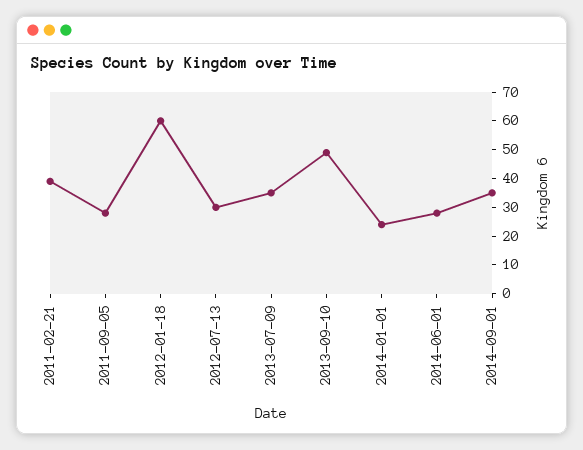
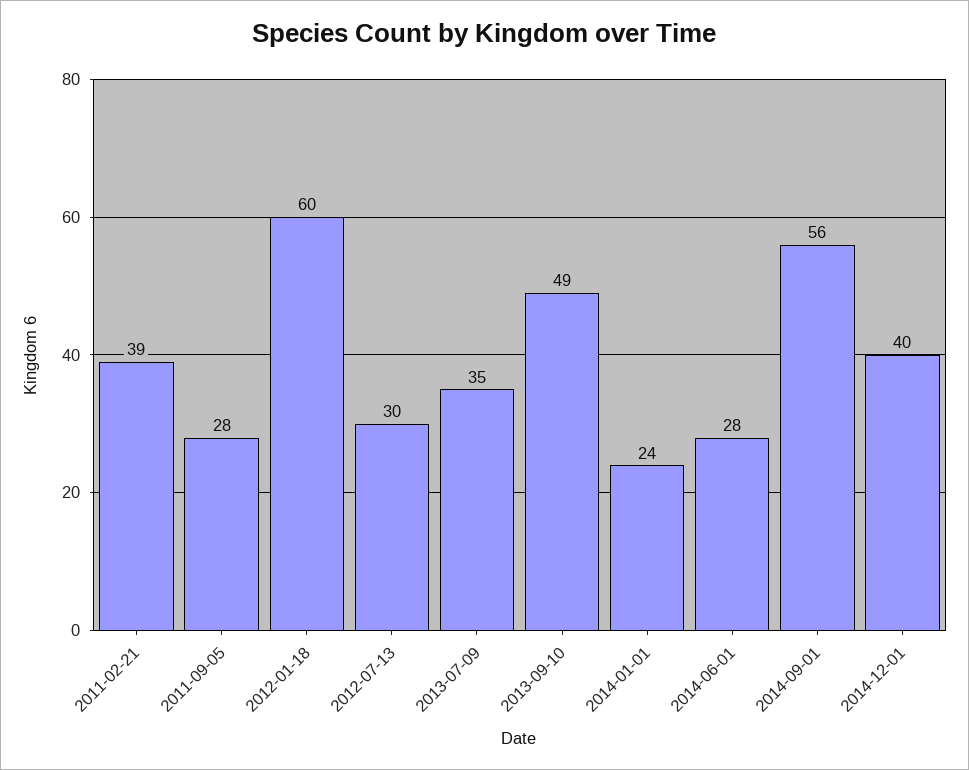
2014-09-01: 35 -> 56
2014-12-01: none -> 40

